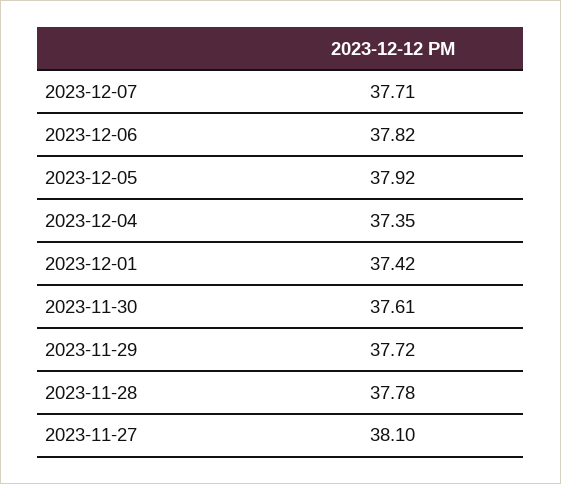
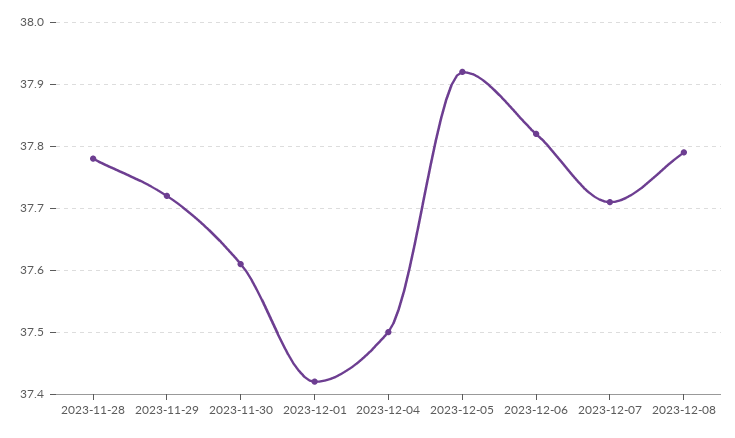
2023-12-04: 37.35 -> 37.5
2023-11-27: 38.1 -> none
2023-12-08: none -> 37.79

